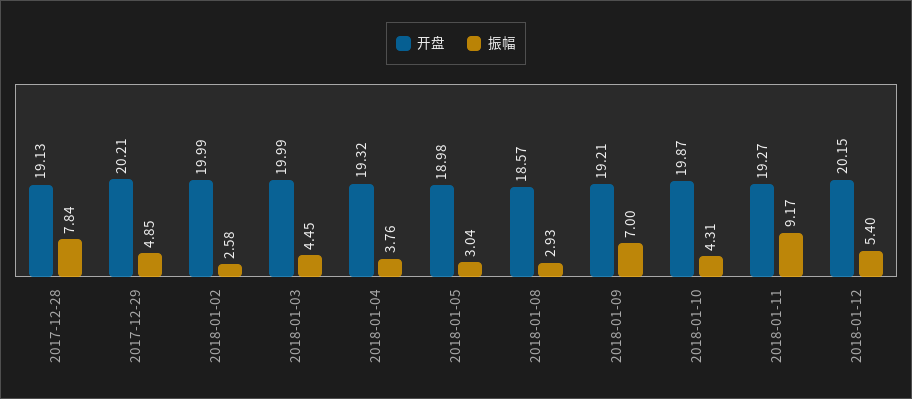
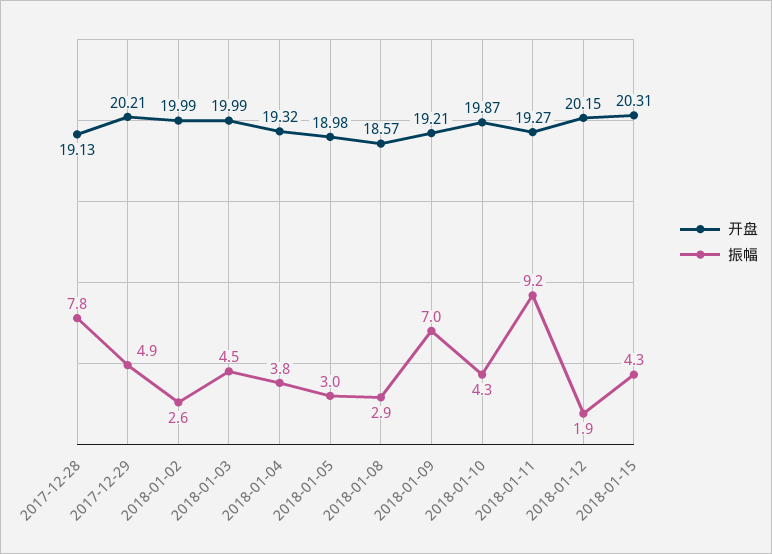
振幅, 2018-01-12: 5.4 -> 1.9
开盘, 2018-01-15: none -> 20.31
振幅, 2018-01-15: none -> 4.3

